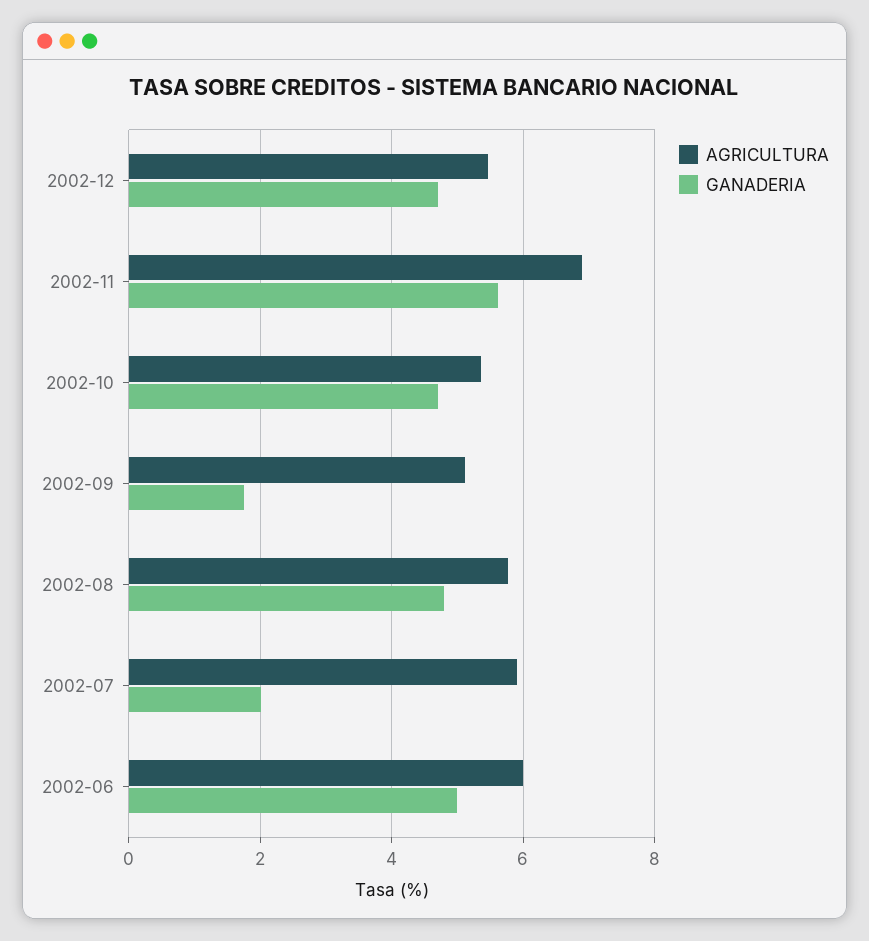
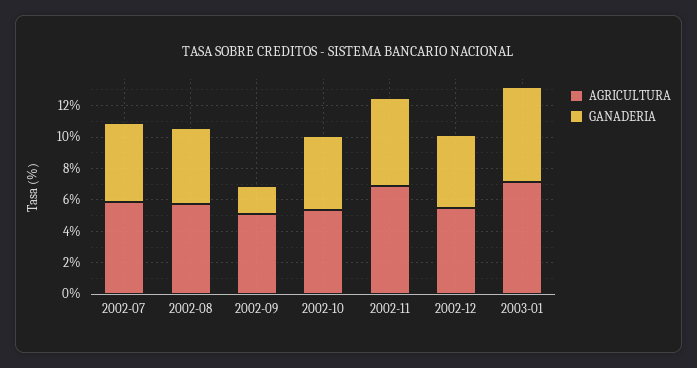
GANADERIA, 2002-07: 2 -> 5
AGRICULTURA, 2002-06: 6 -> none
GANADERIA, 2002-06: 5 -> none
AGRICULTURA, 2003-01: none -> 7
GANADERIA, 2003-01: none -> 6

